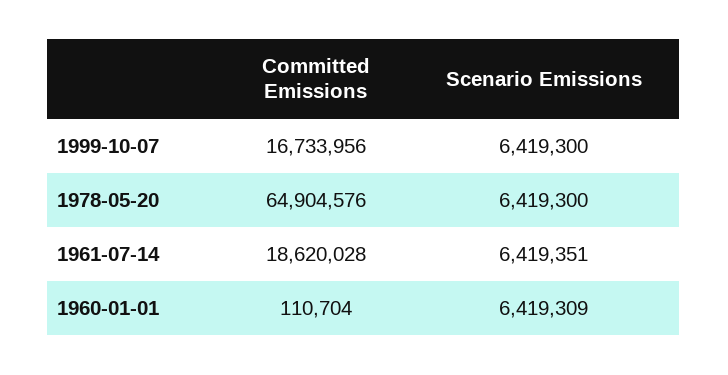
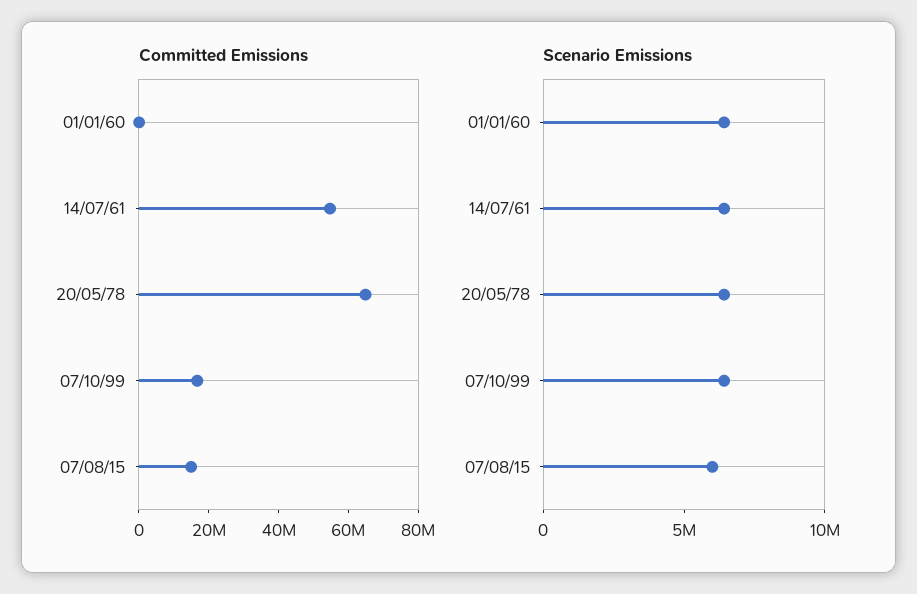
Committed Emissions, 1961-07-14: 18620028 -> 55000000
Committed Emissions, 07/08/15: none -> 15000000
Scenario Emissions, 07/08/15: none -> 6000000

